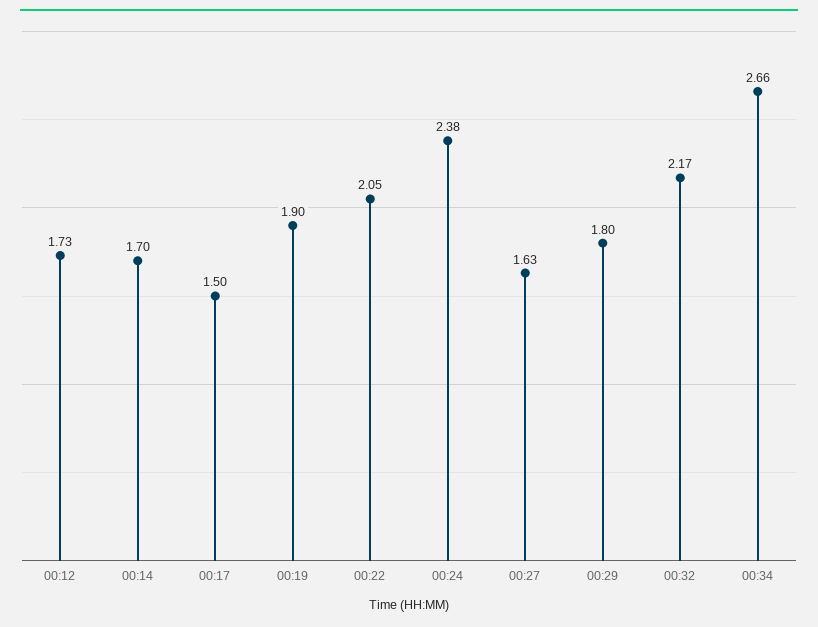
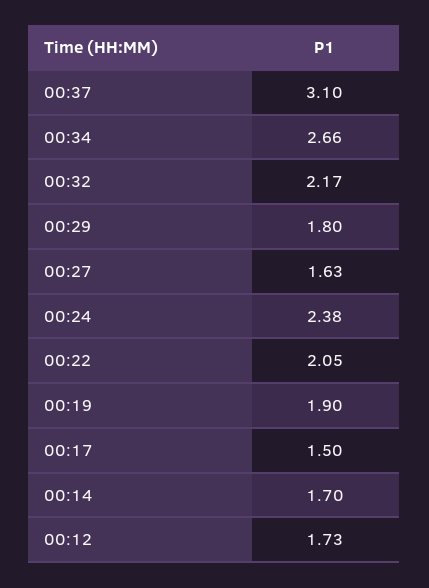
00:37: none -> 3.1

